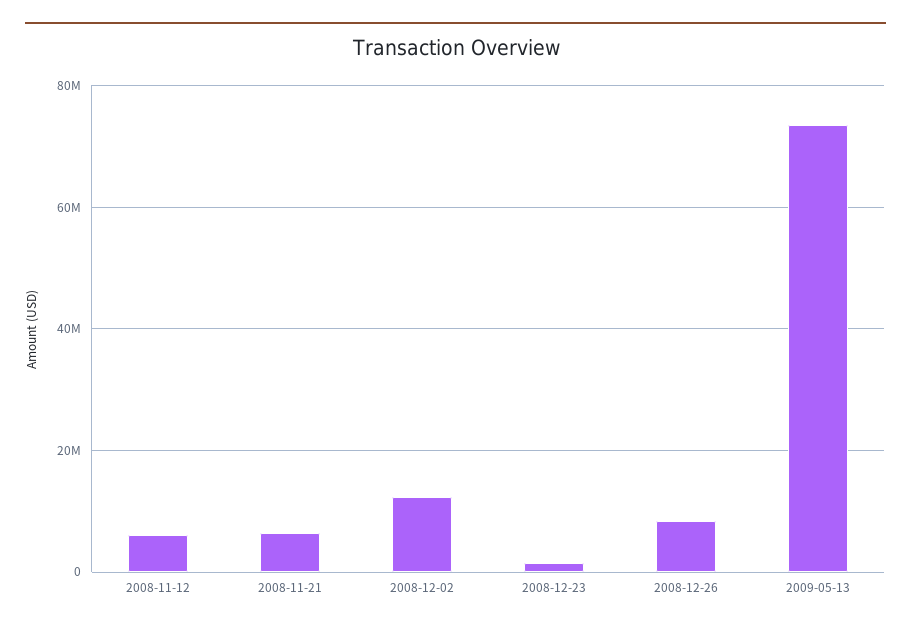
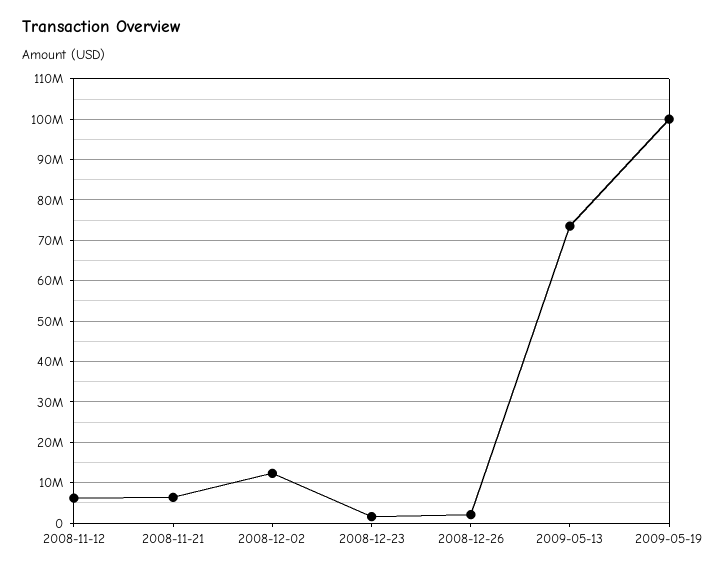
2008-12-26: 8000000 -> 2000000
2009-05-19: none -> 100000000

